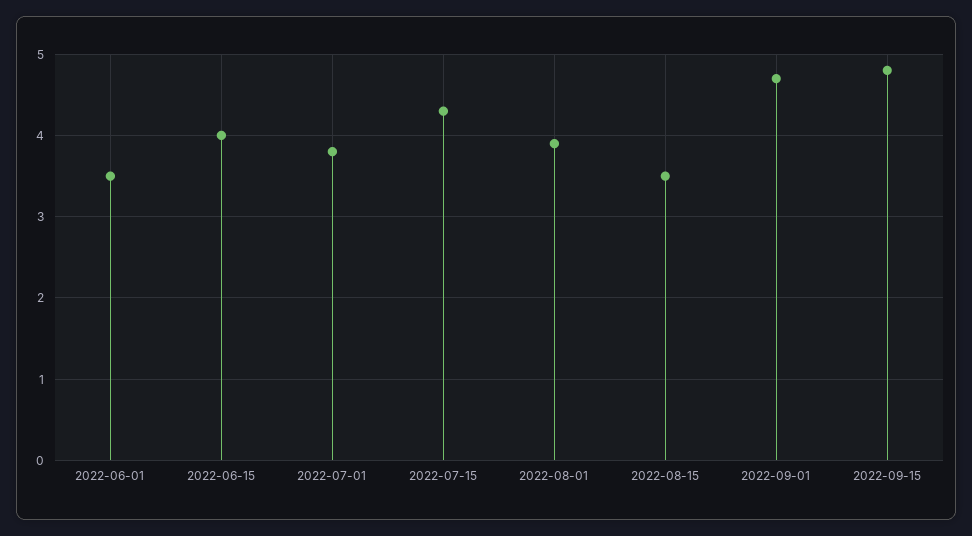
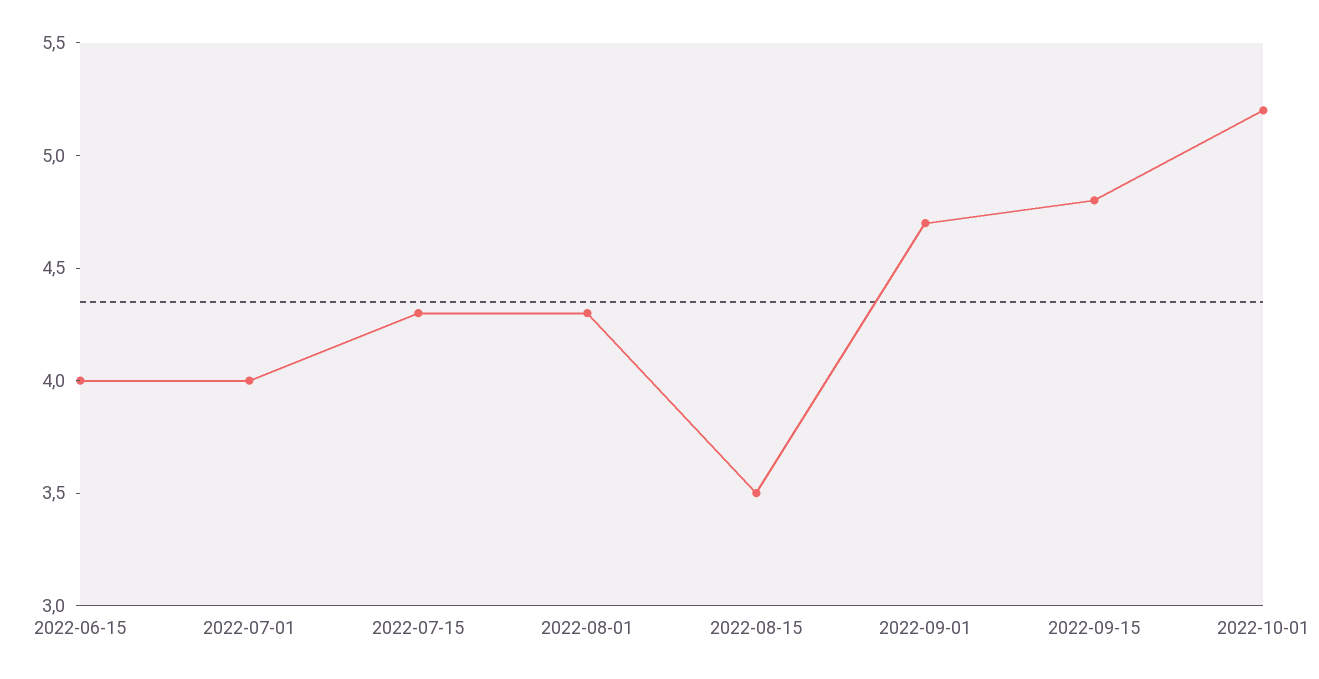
2022-06-01: 3.5 -> none
2022-07-01: 3.8 -> 4
2022-08-01: 3.9 -> 4.3
2022-10-01: none -> 5.2

